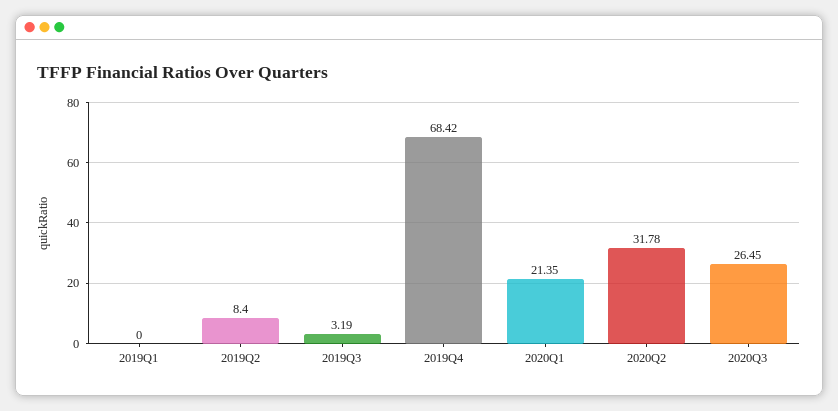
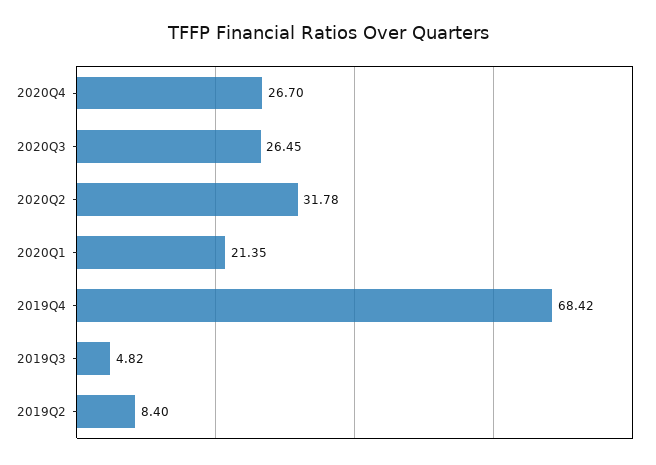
2019Q1: 0 -> none
2019Q3: 3.19 -> 4.82
2020Q4: none -> 26.7

